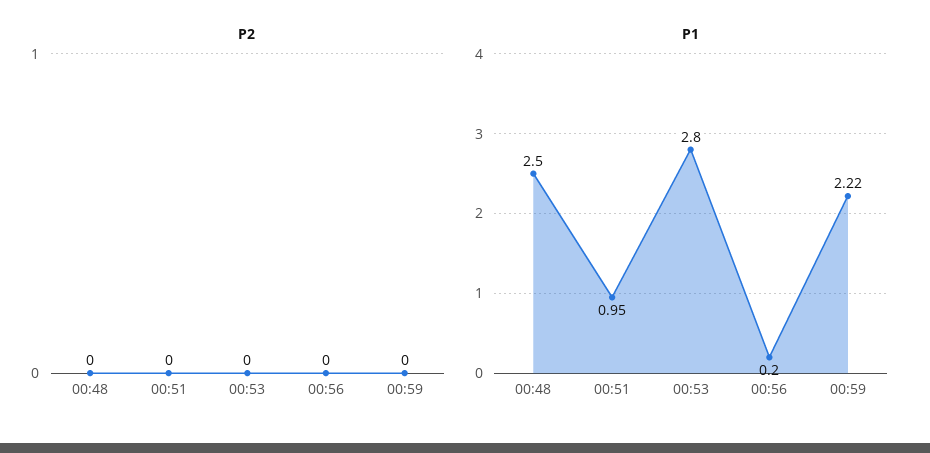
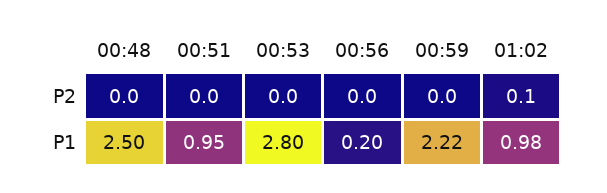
P2, 01:02: none -> 0.1
P1, 01:02: none -> 0.98

